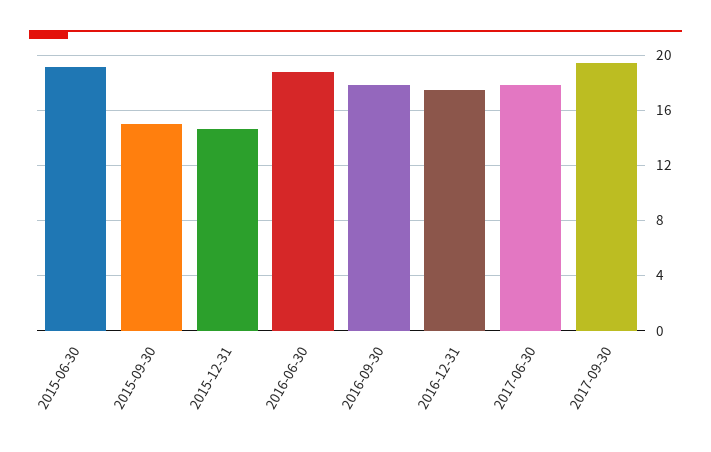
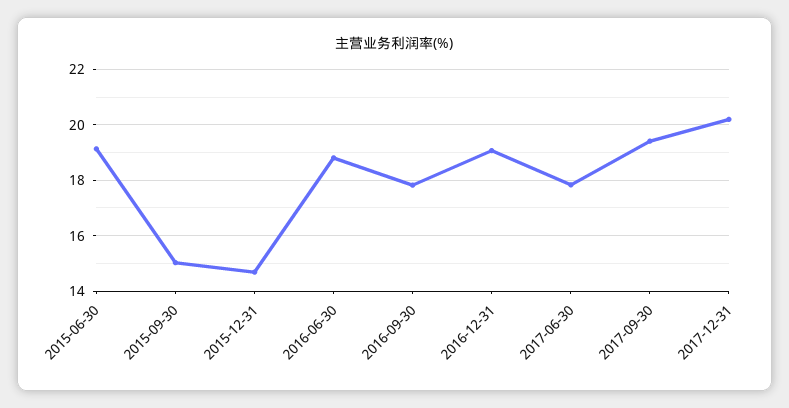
2016-12-31: 17.5 -> 19
2017-12-31: none -> 20.25

